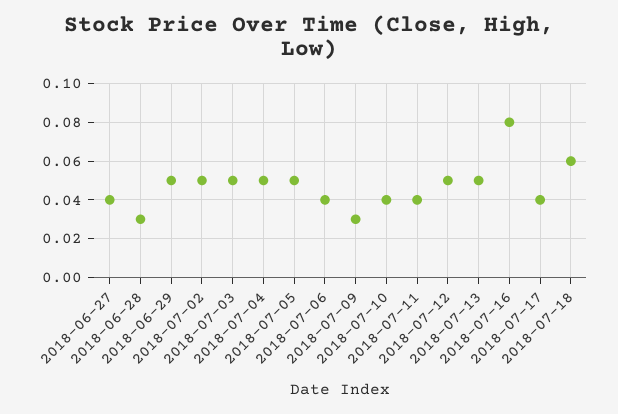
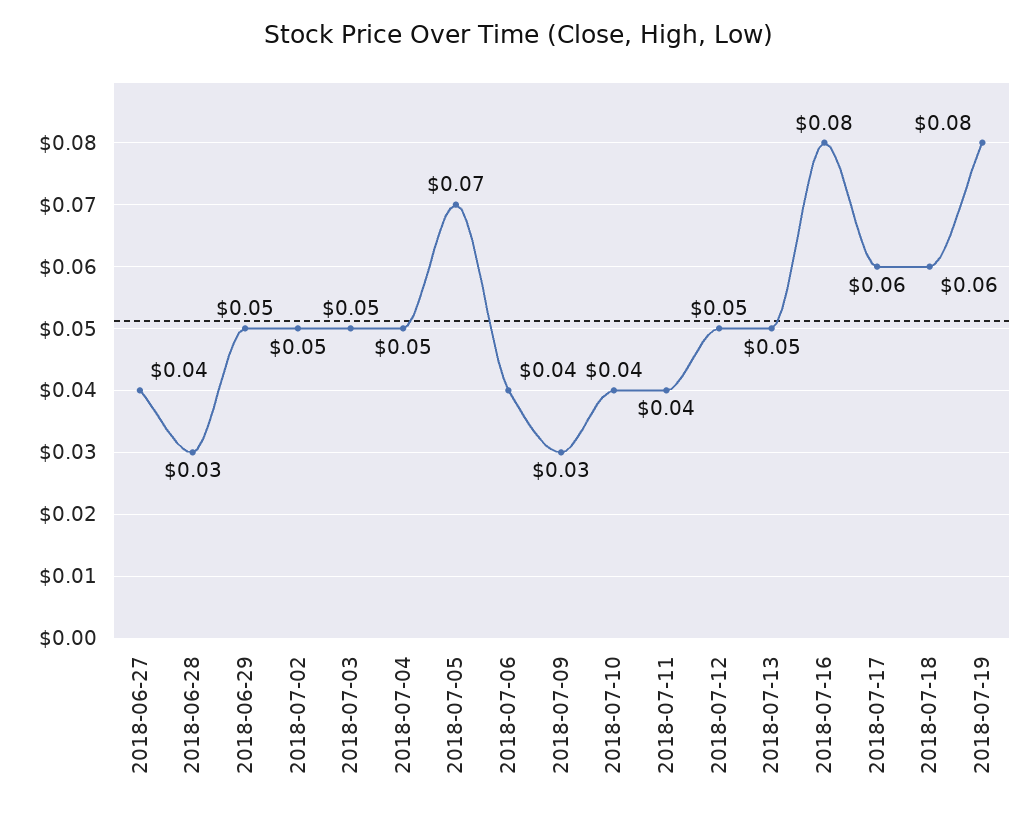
2018-07-05: 0.05 -> 0.07
2018-07-17: 0.04 -> 0.06
2018-07-19: none -> 0.08

